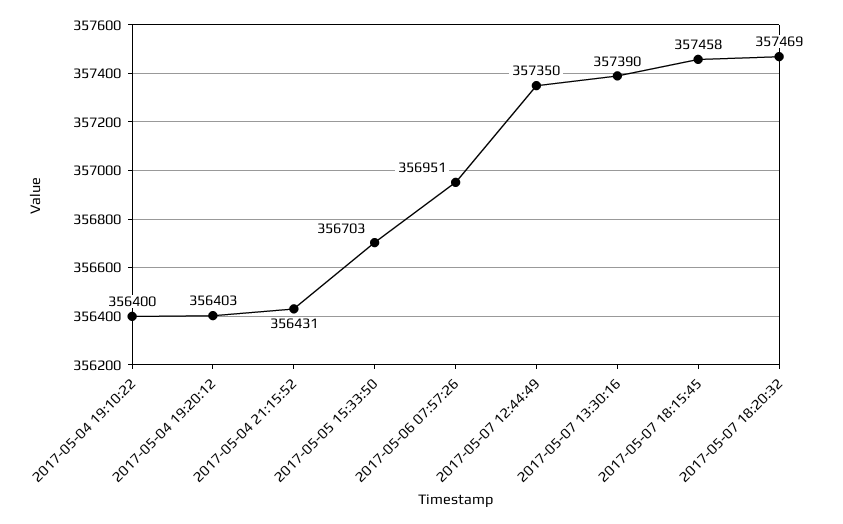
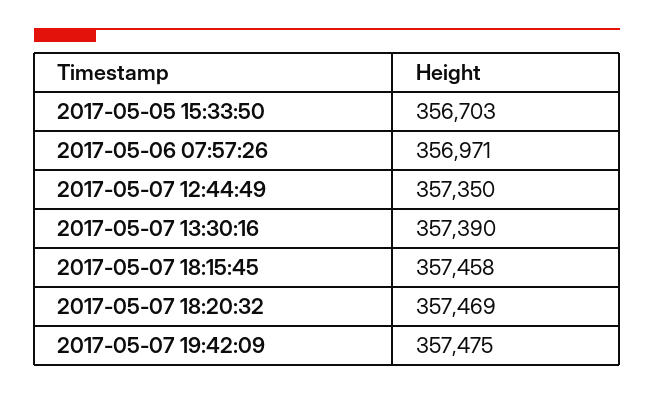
2017-05-04 19:10:22: 356400 -> none
2017-05-04 19:20:12: 356403 -> none
2017-05-04 21:15:52: 356431 -> none
2017-05-06 07:57:26: 356951 -> 356971
2017-05-07 19:42:09: none -> 357475

